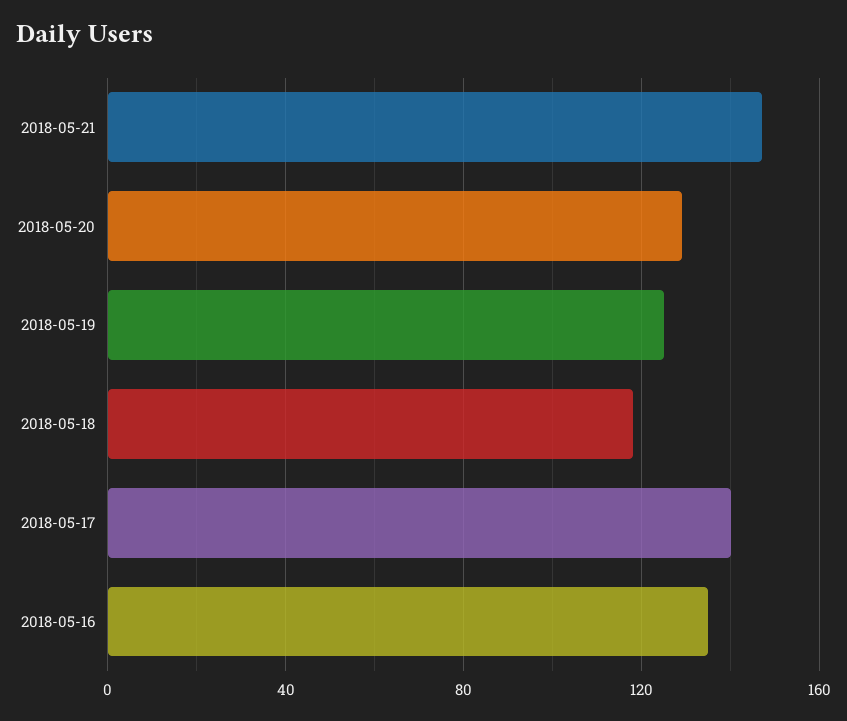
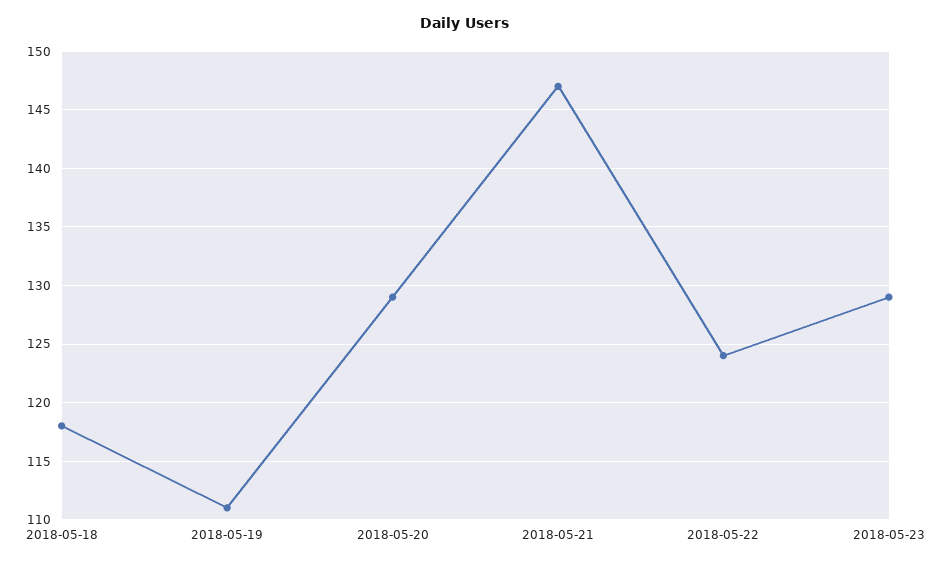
2018-05-19: 125 -> 111
2018-05-17: 140 -> none
2018-05-16: 135 -> none
2018-05-22: none -> 124
2018-05-23: none -> 129

